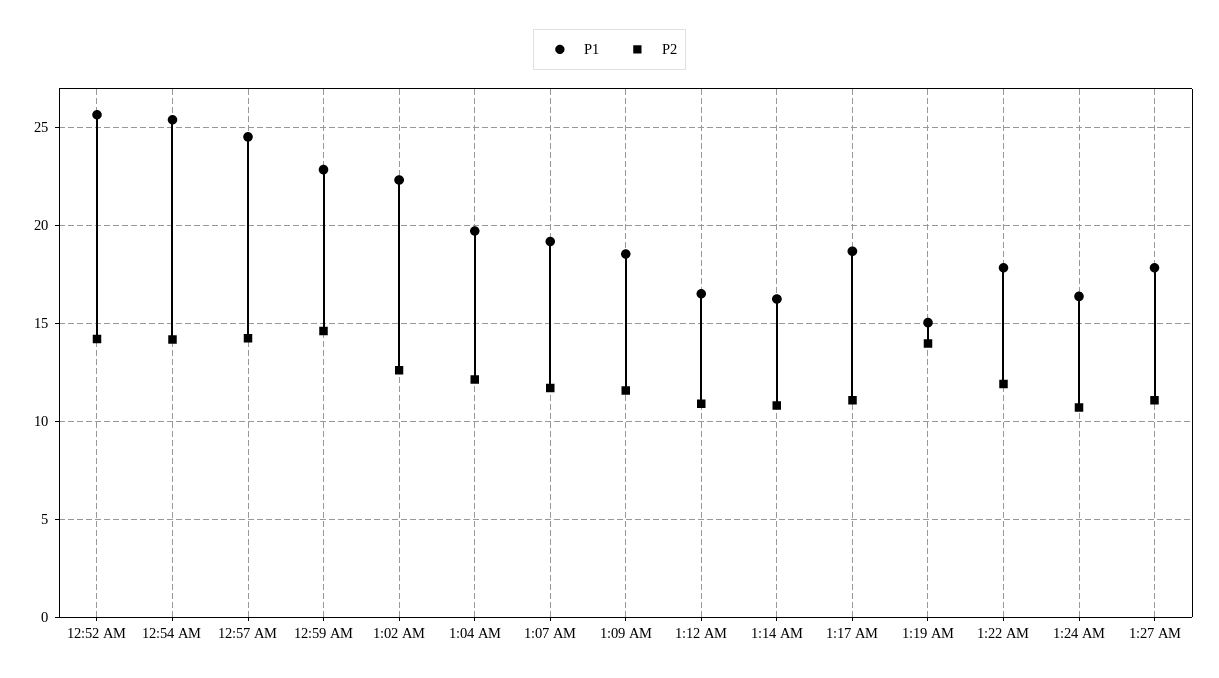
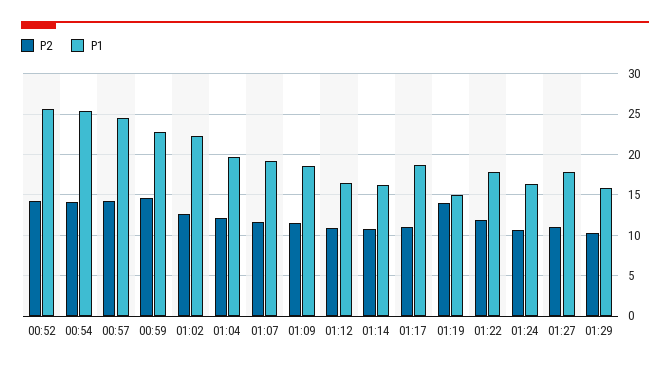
P2, 01:29: none -> 10
P1, 01:29: none -> 16

